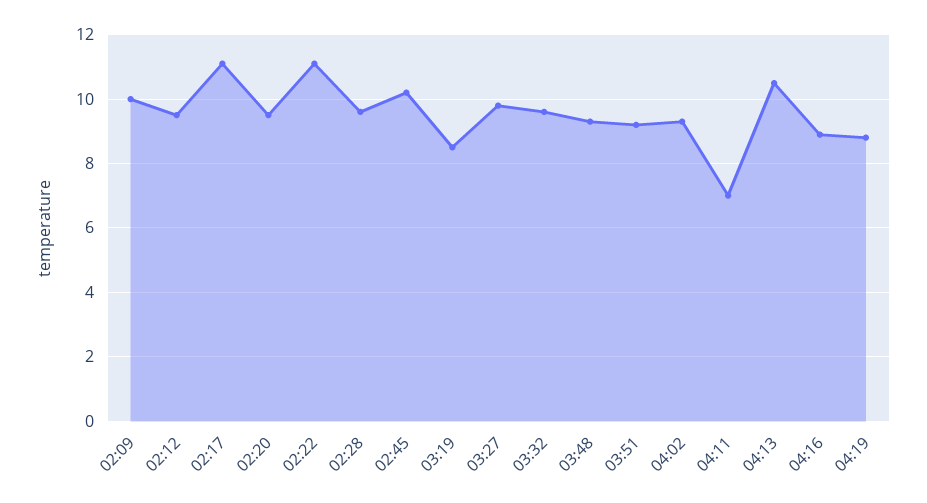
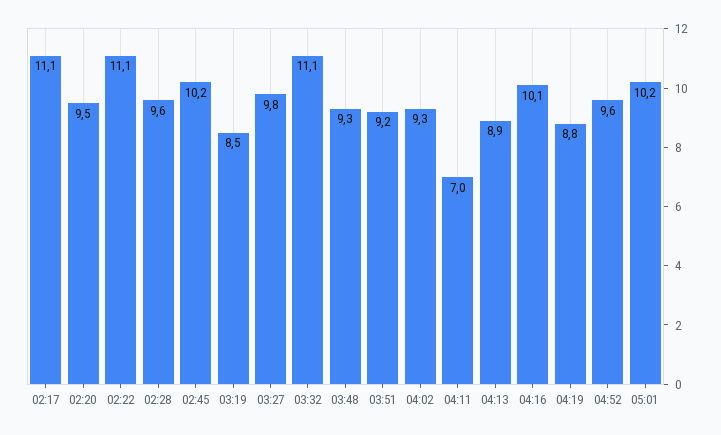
02:09: 10 -> none
02:12: 9.5 -> none
03:32: 9.5 -> 11.1
04:13: 10.5 -> 8.9
04:16: 9 -> 10.1
04:52: none -> 9.6
05:01: none -> 10.2

